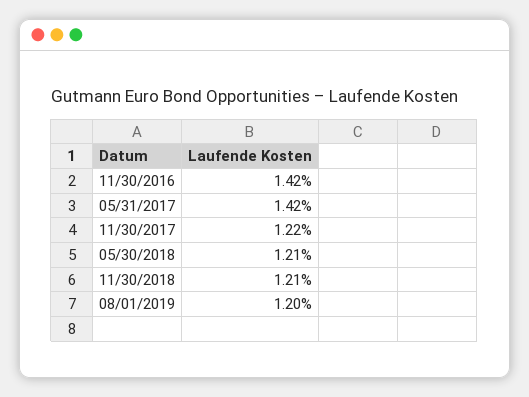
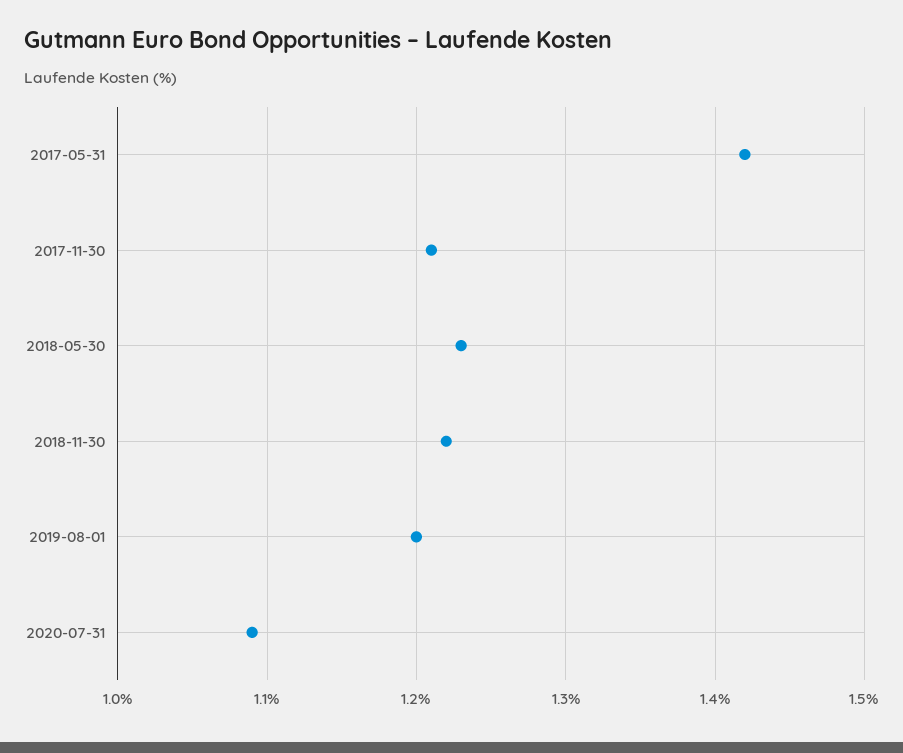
11/30/2016: 1.42 -> none
11/30/2017: 1.22 -> 1.21
05/30/2018: 1.21 -> 1.23
11/30/2018: 1.21 -> 1.22
2020-07-31: none -> 1.09

